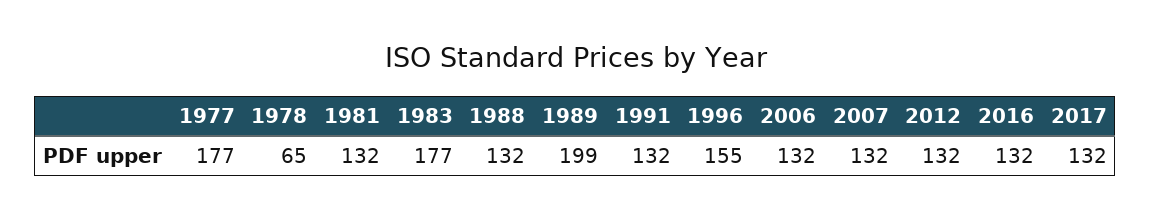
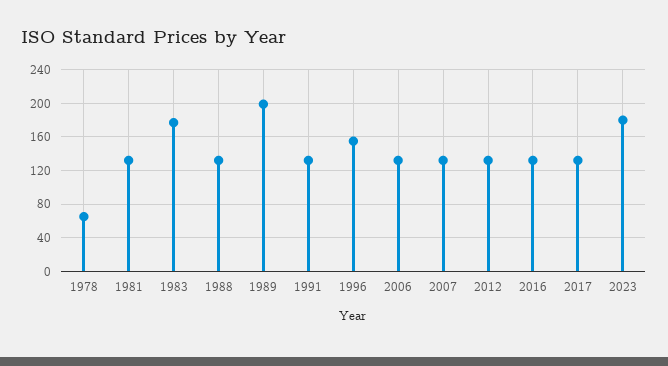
1977: 177 -> none
2023: none -> 180

